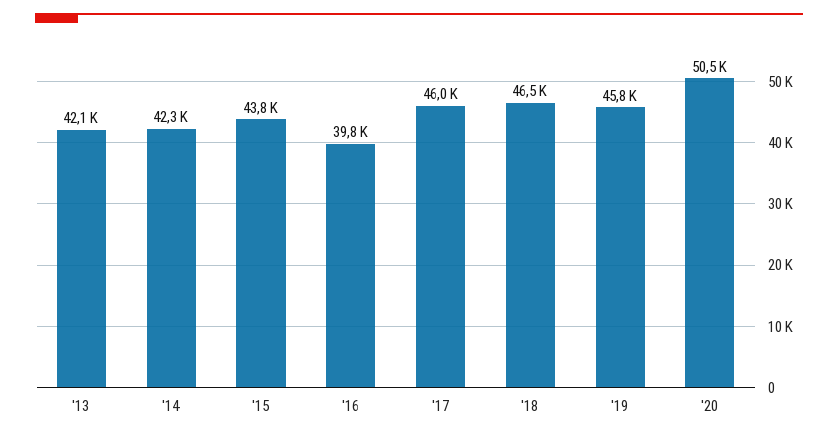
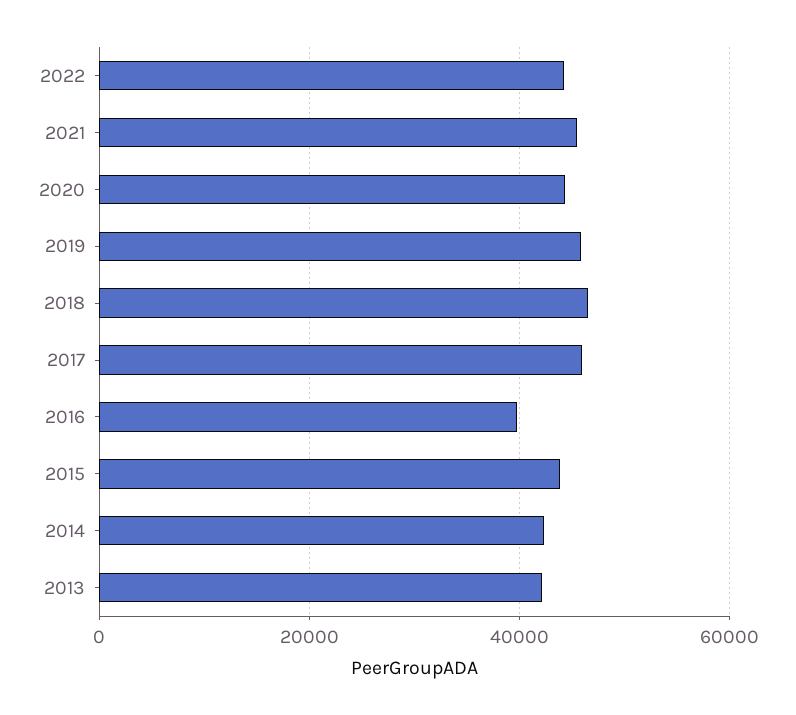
'20: 50500 -> 44000
2022: none -> 44000
2021: none -> 46000

